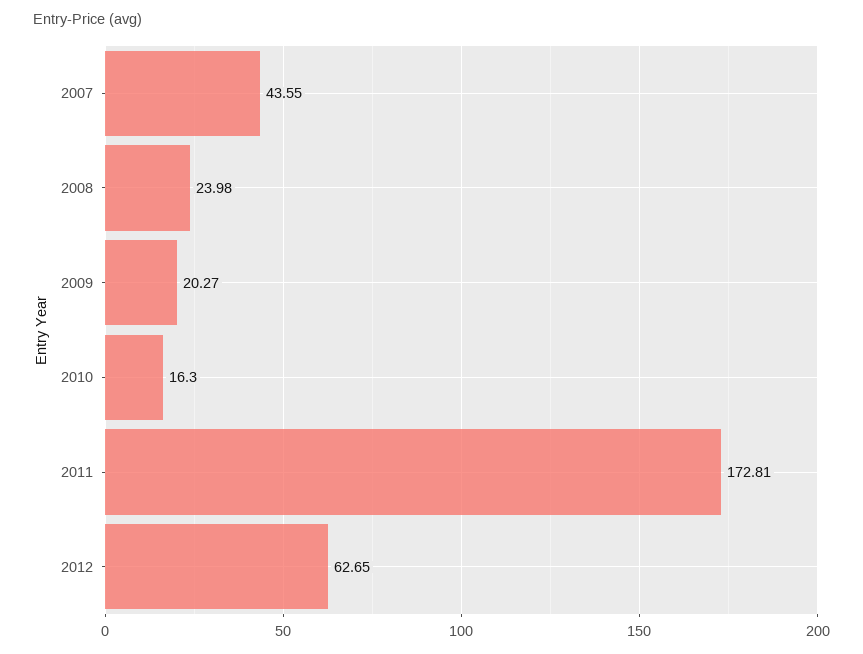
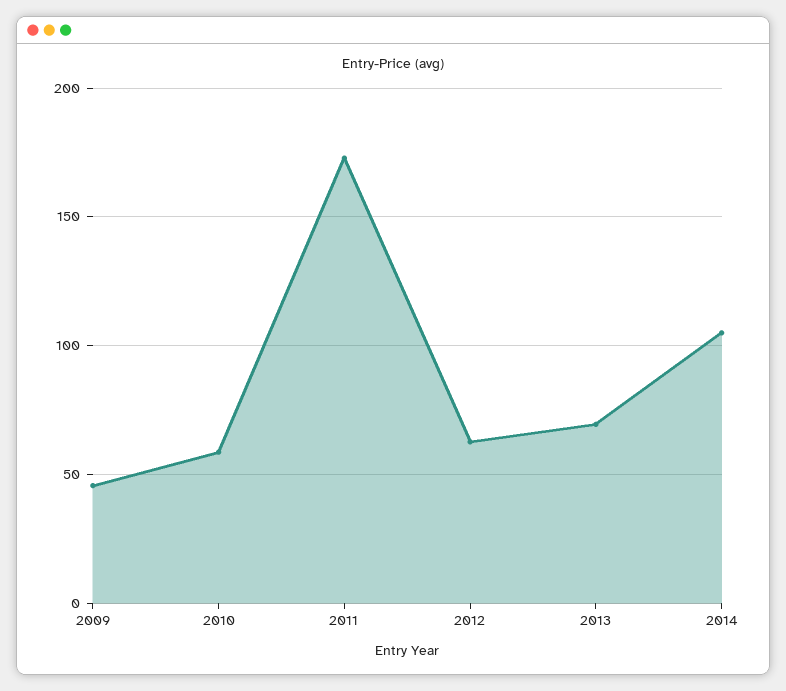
2007: 43.55 -> none
2008: 23.98 -> none
2009: 20.27 -> 45
2010: 16.3 -> 60
2013: none -> 70
2014: none -> 105

